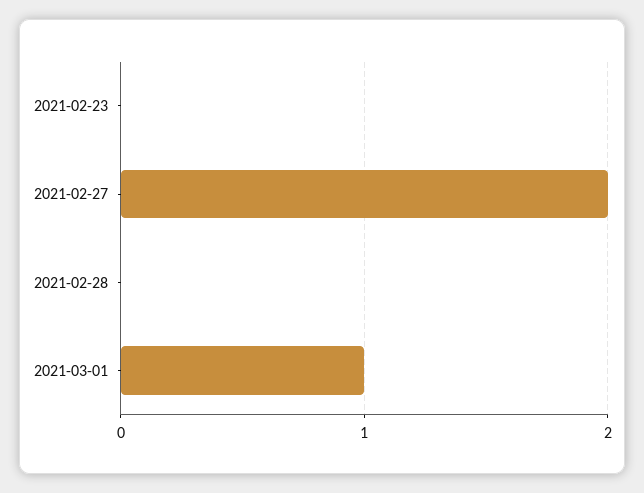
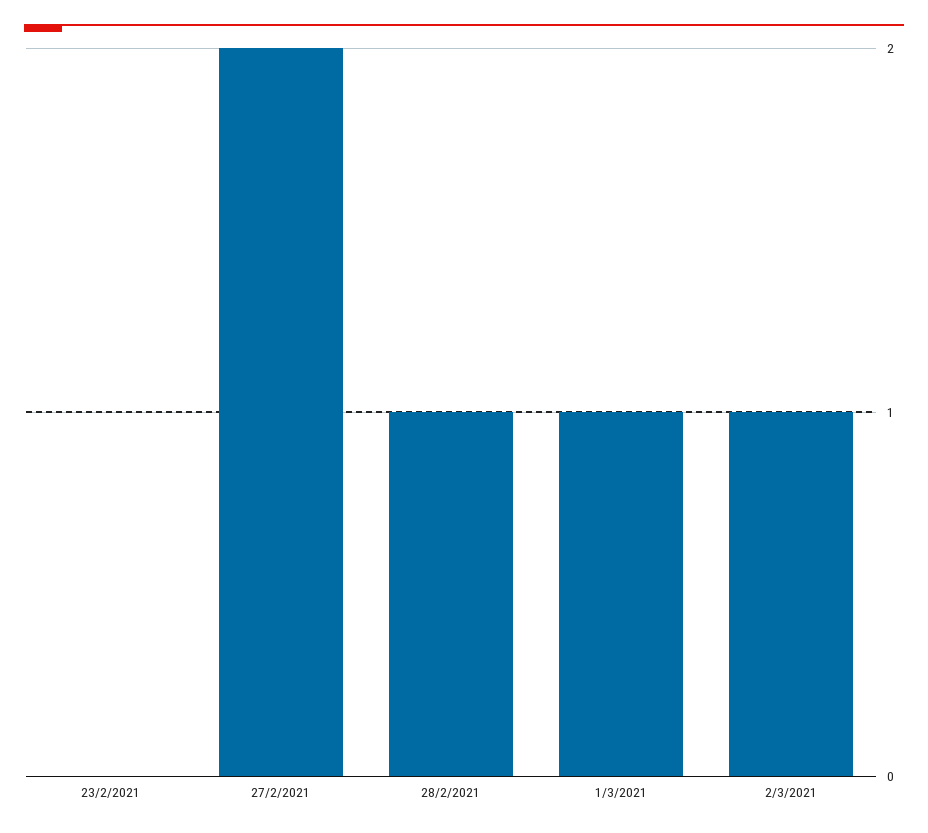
2021-02-28: 0 -> 1
2/3/2021: none -> 1

